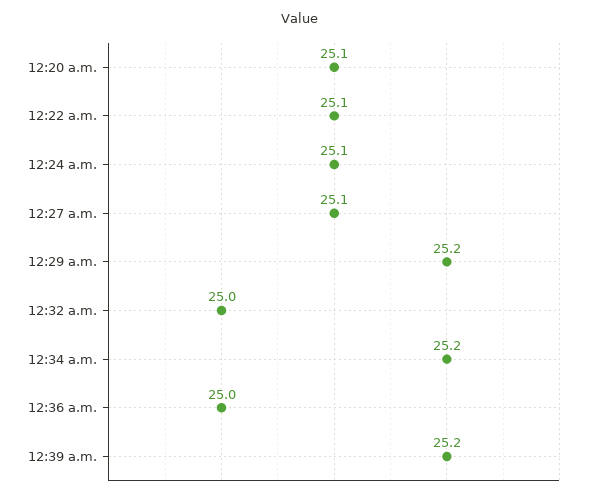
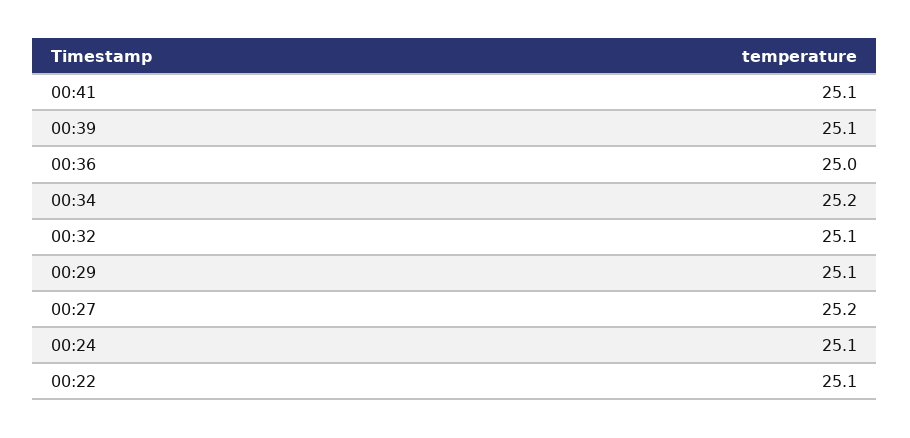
12:20 a.m.: 25.1 -> none
12:27 a.m.: 25.1 -> 25.2
12:29 a.m.: 25.2 -> 25.1
12:32 a.m.: 25 -> 25.1
12:39 a.m.: 25.2 -> 25.1
00:41: none -> 25.1

